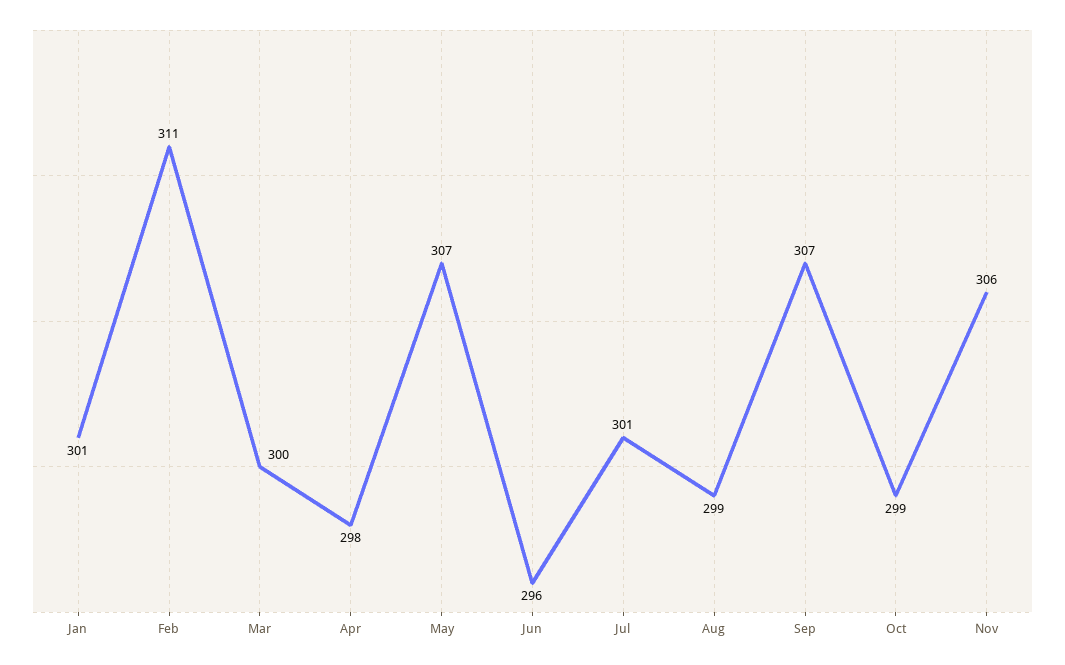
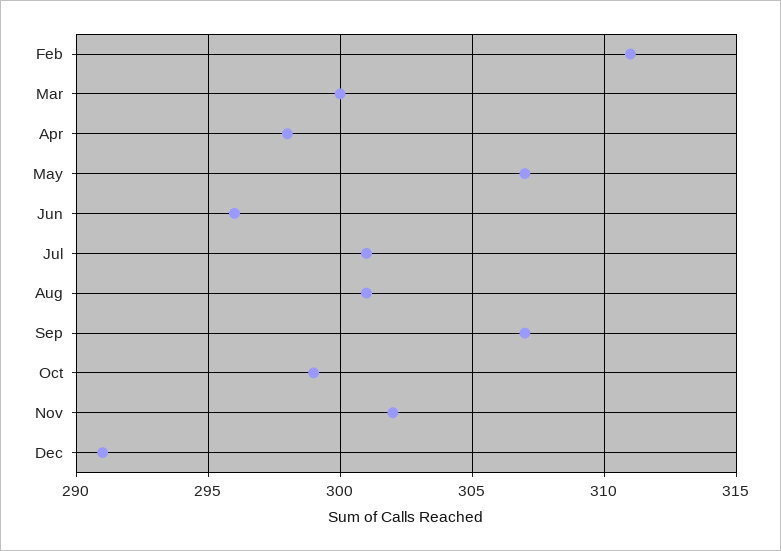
Jan: 301 -> none
Aug: 299 -> 301
Nov: 306 -> 302
Dec: none -> 291

